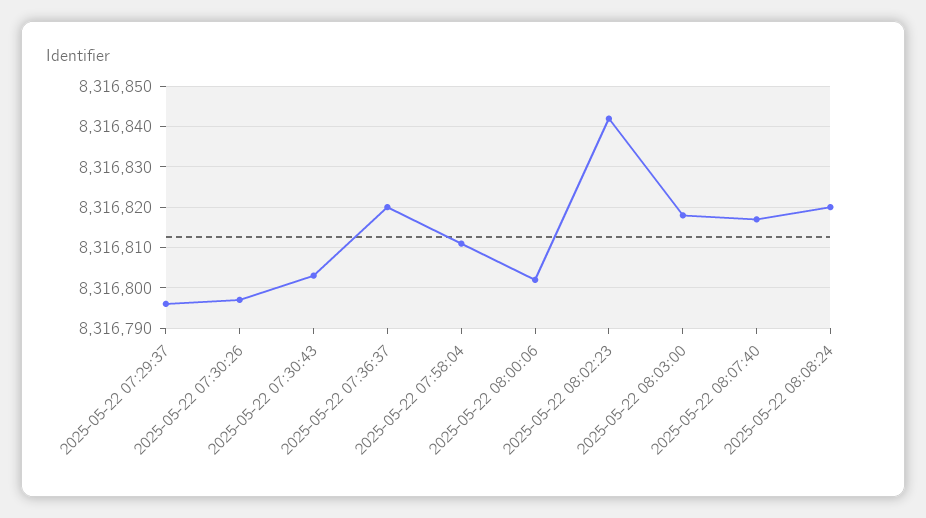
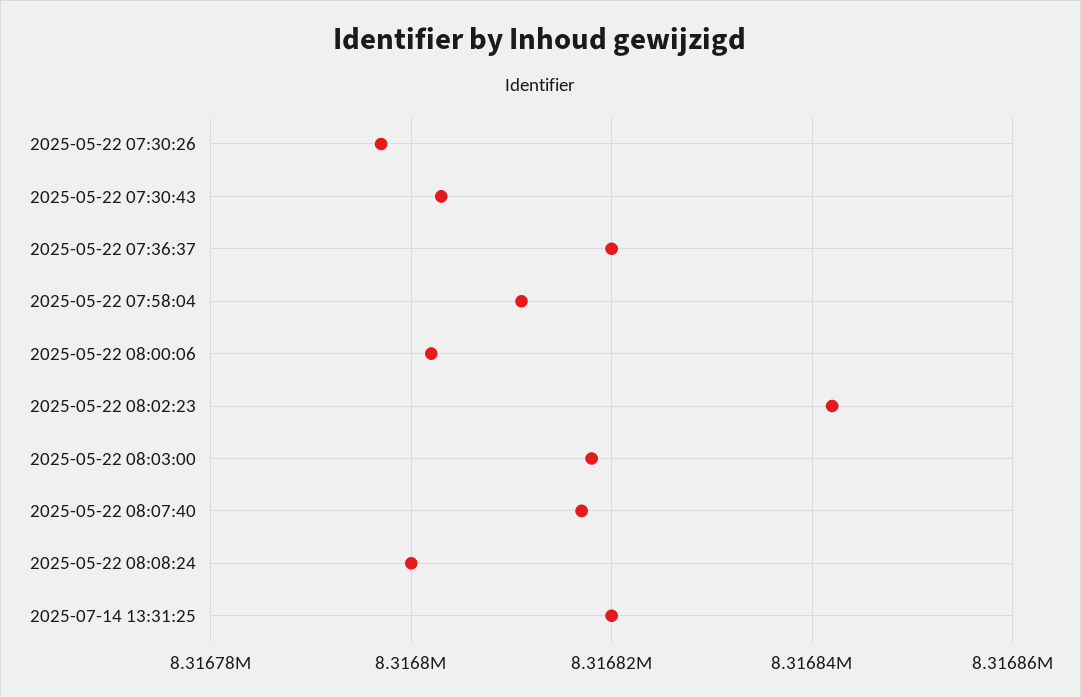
2025-05-22 07:29:37: 8316795 -> none
2025-05-22 08:08:24: 8316820 -> 8316800
2025-07-14 13:31:25: none -> 8316820

